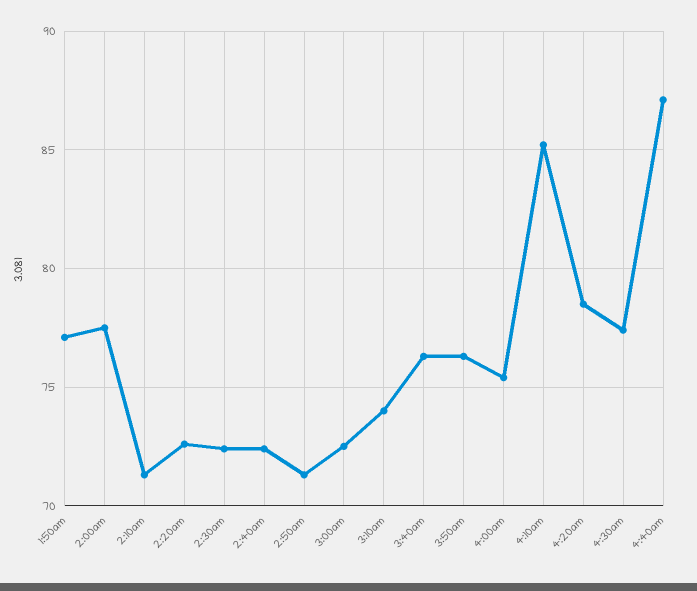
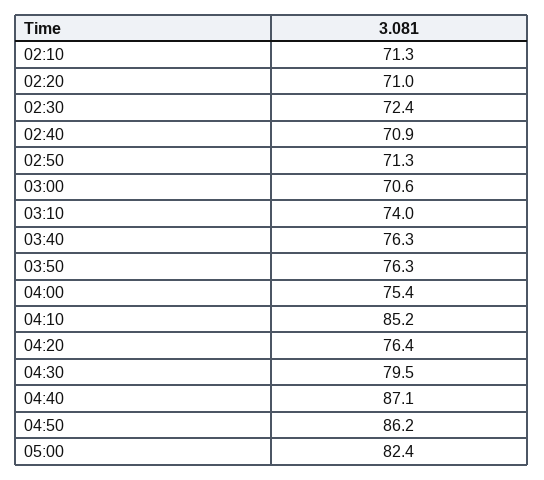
1:50am: 77 -> none
2:00am: 77.5 -> none
2:20am: 72.5 -> 71
2:40am: 72.5 -> 70.9
3:00am: 72.5 -> 70.6
4:20am: 78.5 -> 76.4
4:30am: 77.5 -> 79.5
04:50: none -> 86.2
05:00: none -> 82.4

